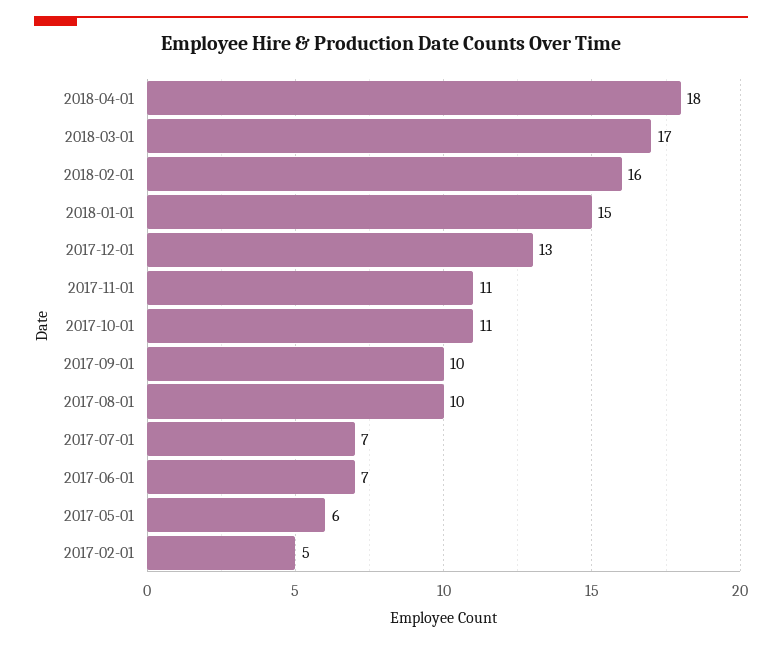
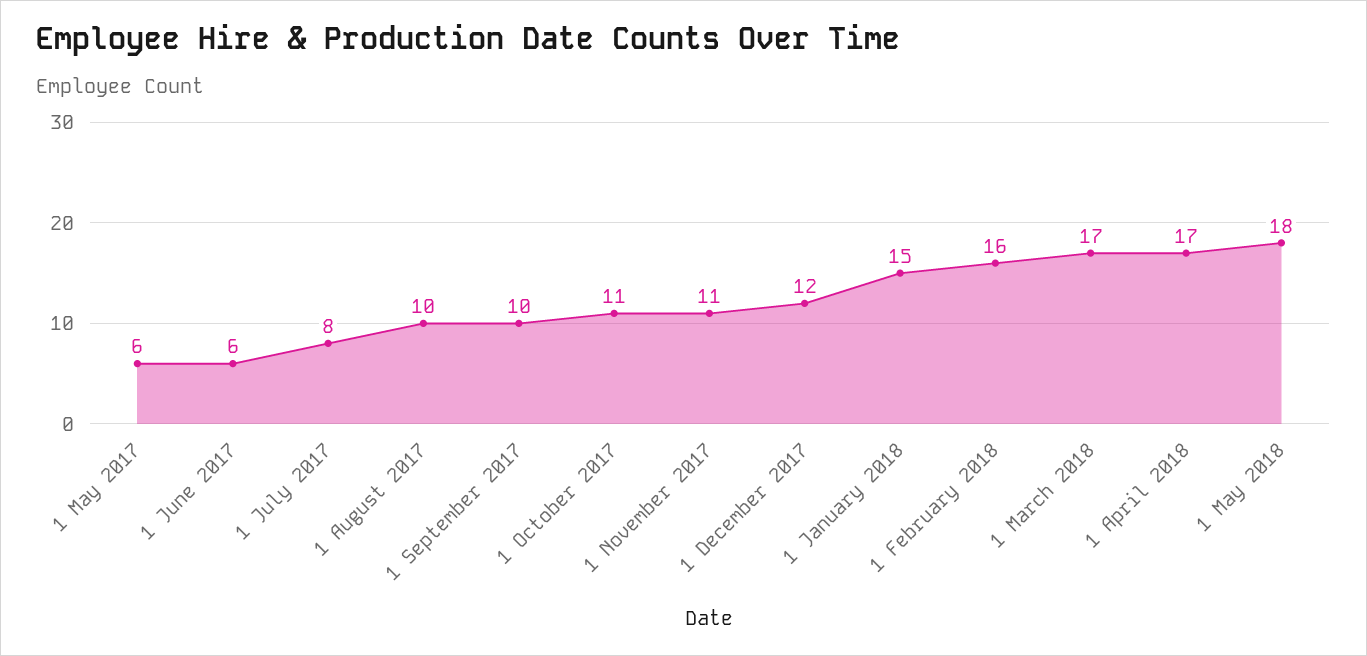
2018-04-01: 18 -> 17
2017-12-01: 13 -> 12
2017-07-01: 7 -> 8
2017-06-01: 7 -> 6
2017-02-01: 5 -> none
1 May 2018: none -> 18

